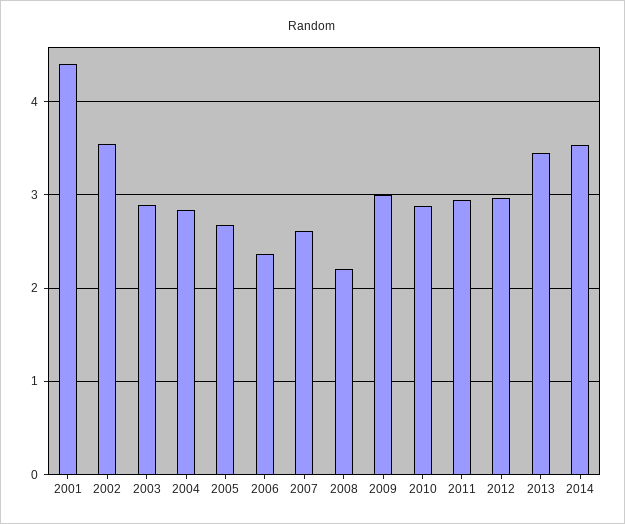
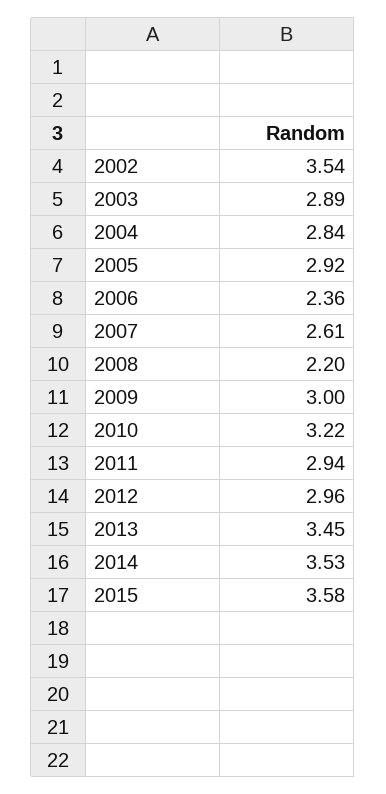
2001: 4.4 -> none
2005: 2.7 -> 2.92
2010: 2.9 -> 3.22
2015: none -> 3.58

